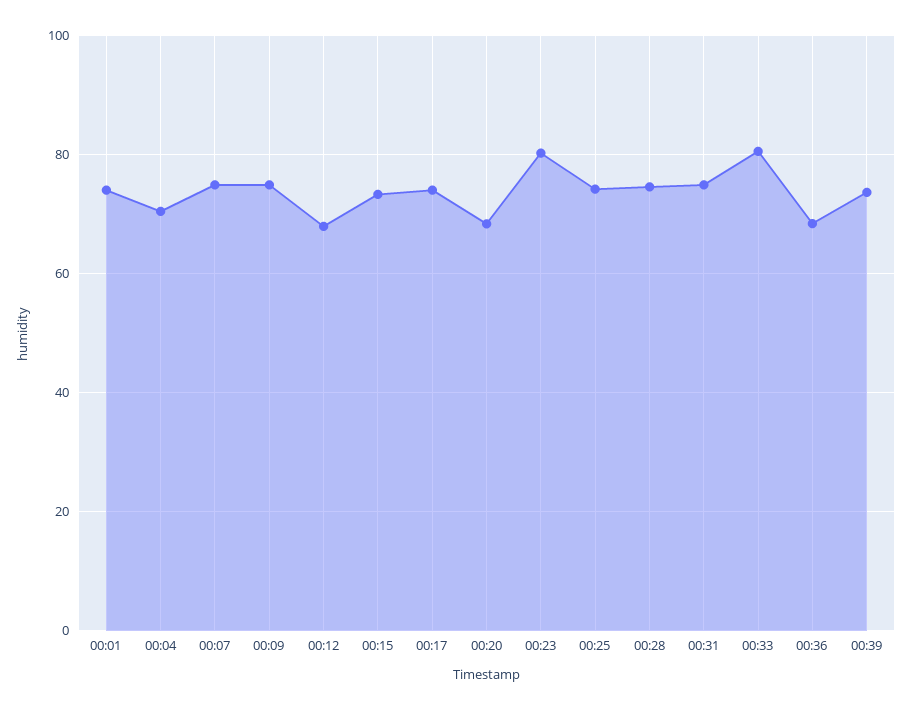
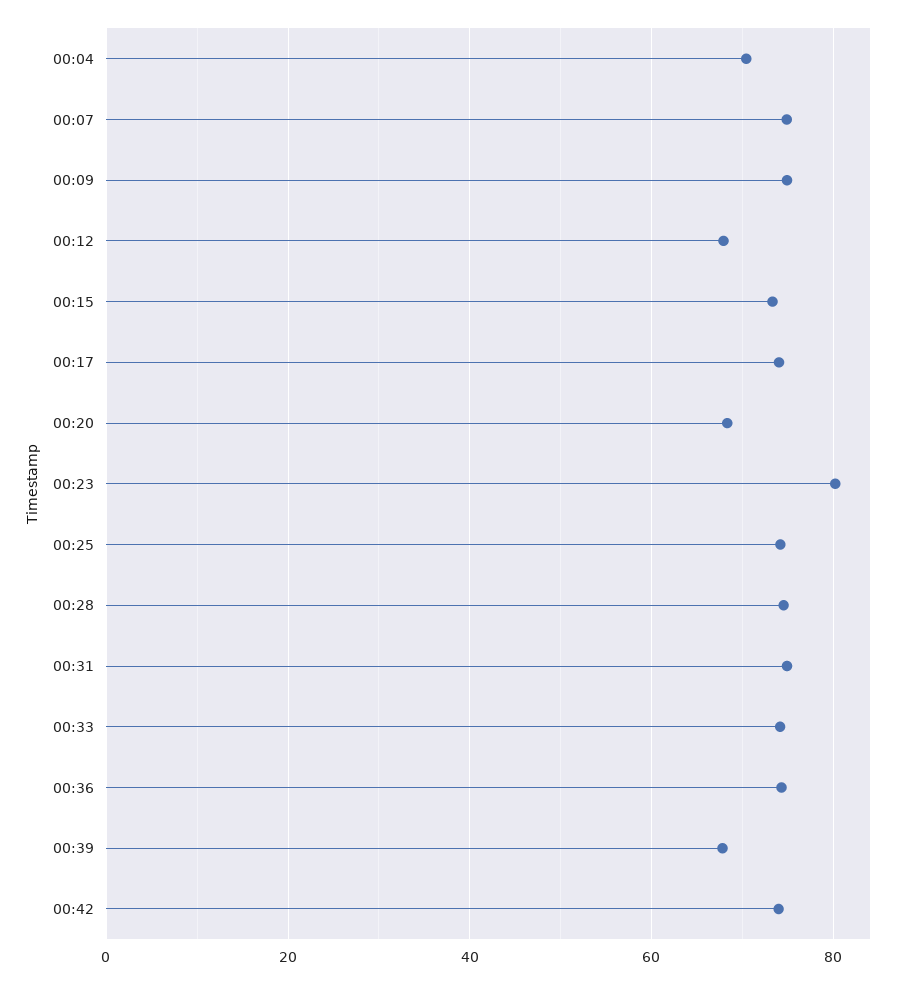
00:01: 74 -> none
00:33: 80 -> 74
00:36: 68 -> 74
00:39: 74 -> 68
00:42: none -> 74

